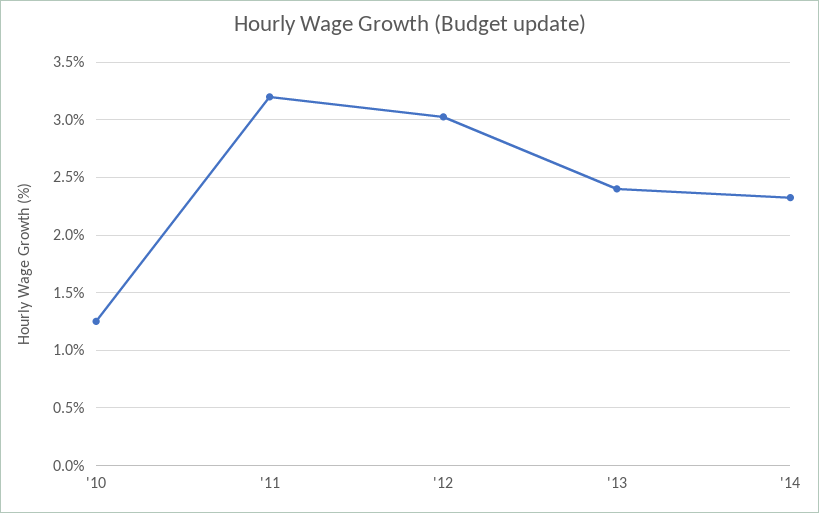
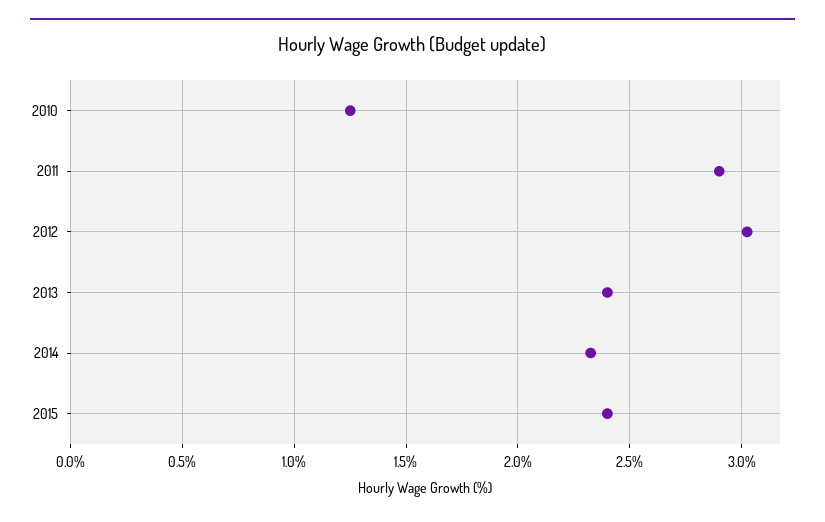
'11: 3.2 -> 2.9
2015: none -> 2.4

